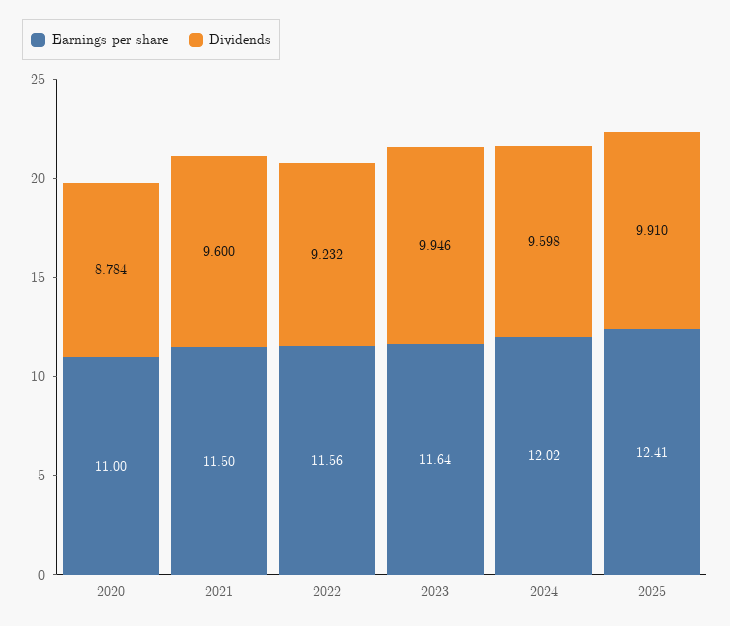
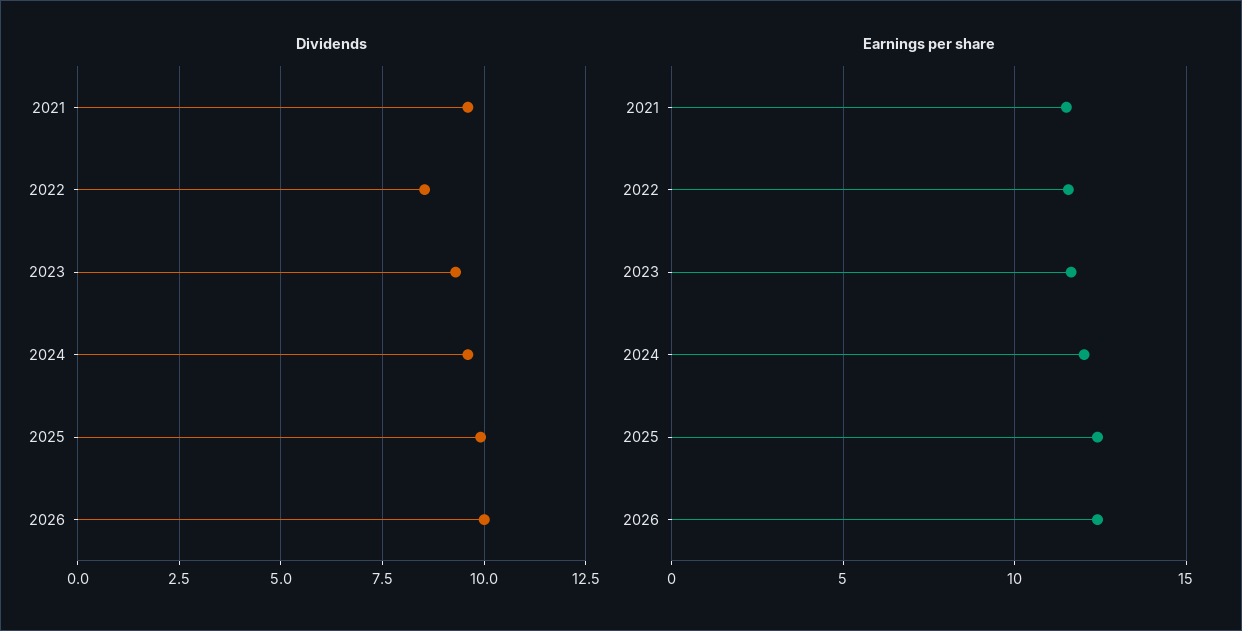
Earnings per share, 2020: 11 -> none
Dividends, 2020: 8.784 -> none
Dividends, 2022: 9.232 -> 8.5
Dividends, 2023: 9.946 -> 9.25
Dividends, 2026: none -> 10
Earnings per share, 2026: none -> 12.5

